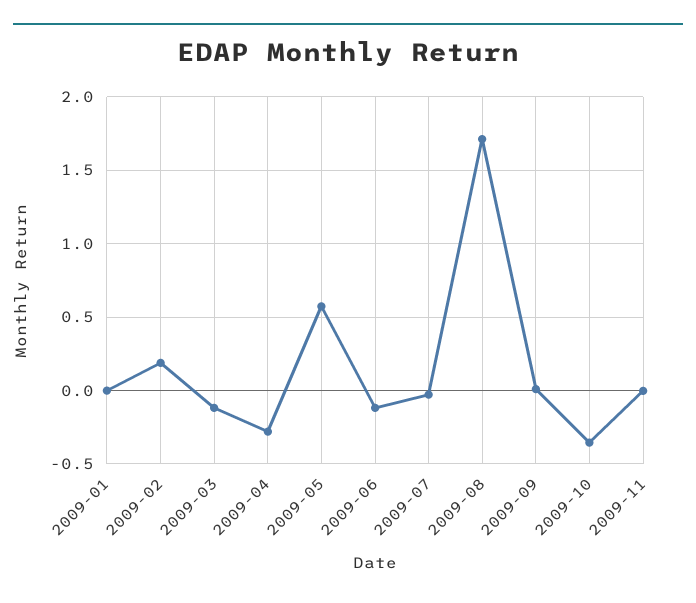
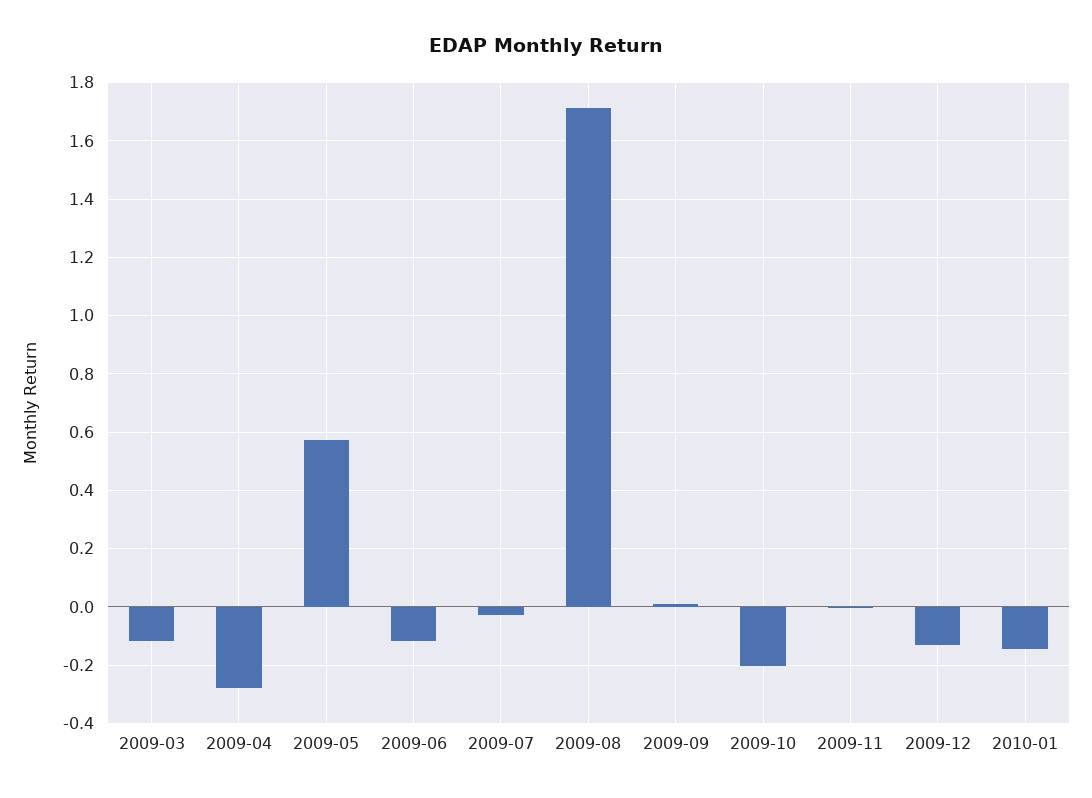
2009-01: 0 -> none
2009-02: 0.2 -> none
2009-10: -0.35 -> -0.2
2009-12: none -> -0.125
2010-01: none -> -0.15

